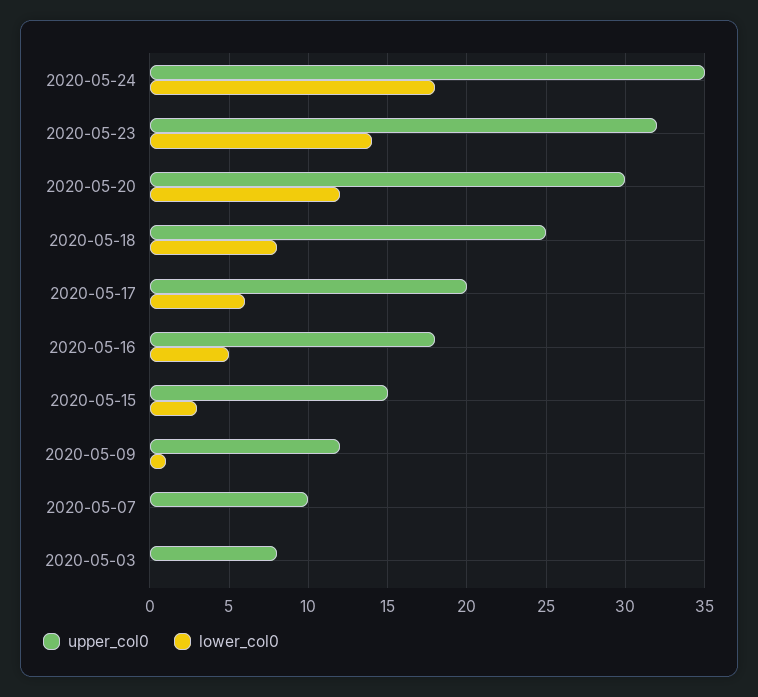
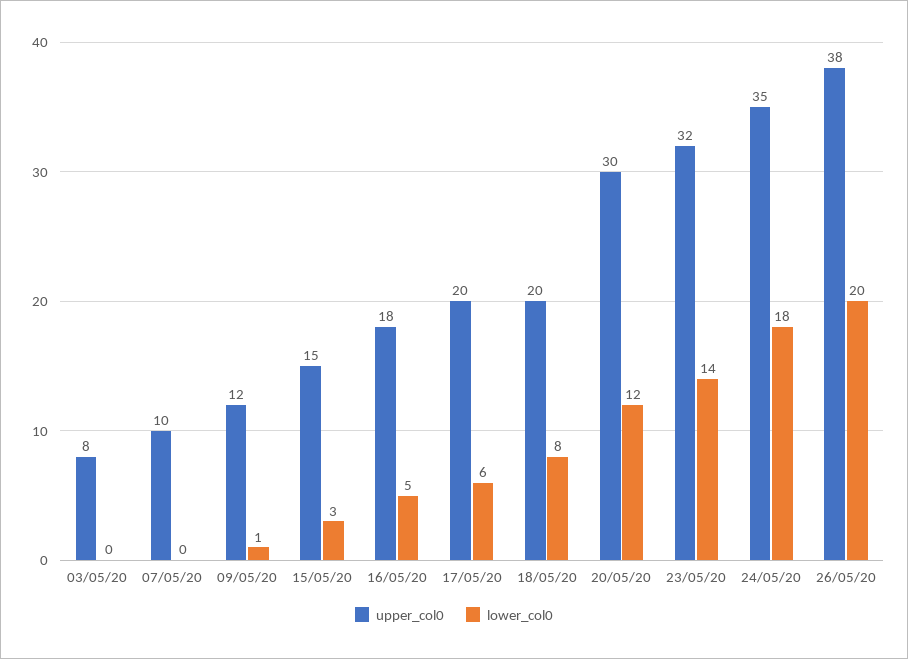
upper_col0, 2020-05-18: 25 -> 20
upper_col0, 26/05/20: none -> 38
lower_col0, 26/05/20: none -> 20

